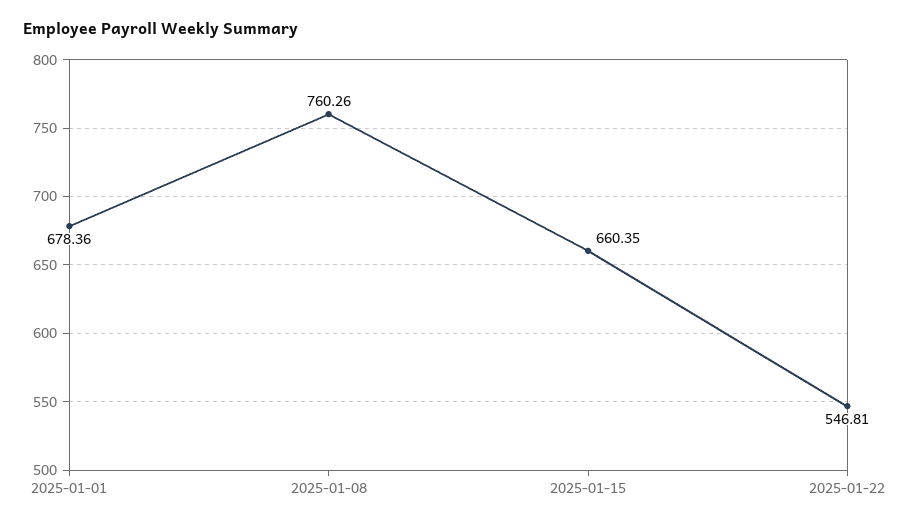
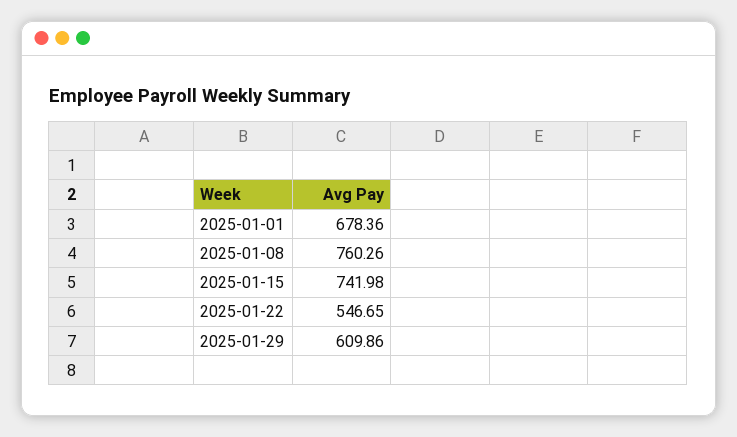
2025-01-15: 660.35 -> 741.98
2025-01-22: 546.81 -> 546.65
2025-01-29: none -> 609.86

